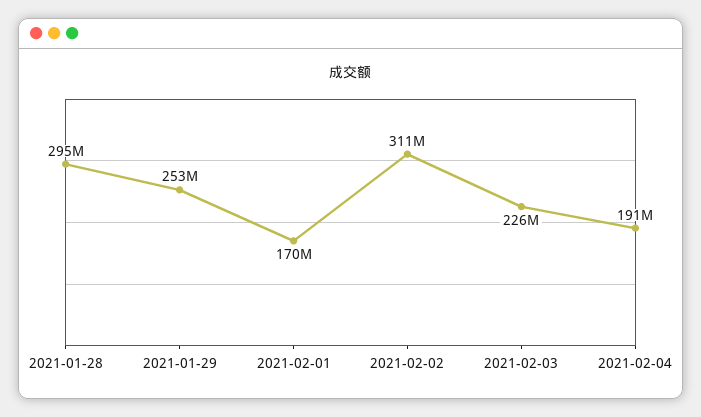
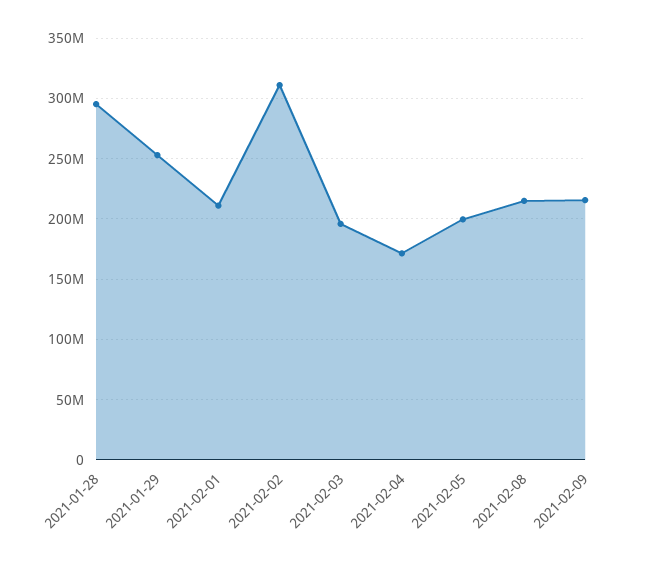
2021-02-01: 170000000 -> 210000000
2021-02-03: 226000000 -> 195000000
2021-02-04: 191000000 -> 170000000
2021-02-05: none -> 200000000
2021-02-08: none -> 215000000
2021-02-09: none -> 215000000

